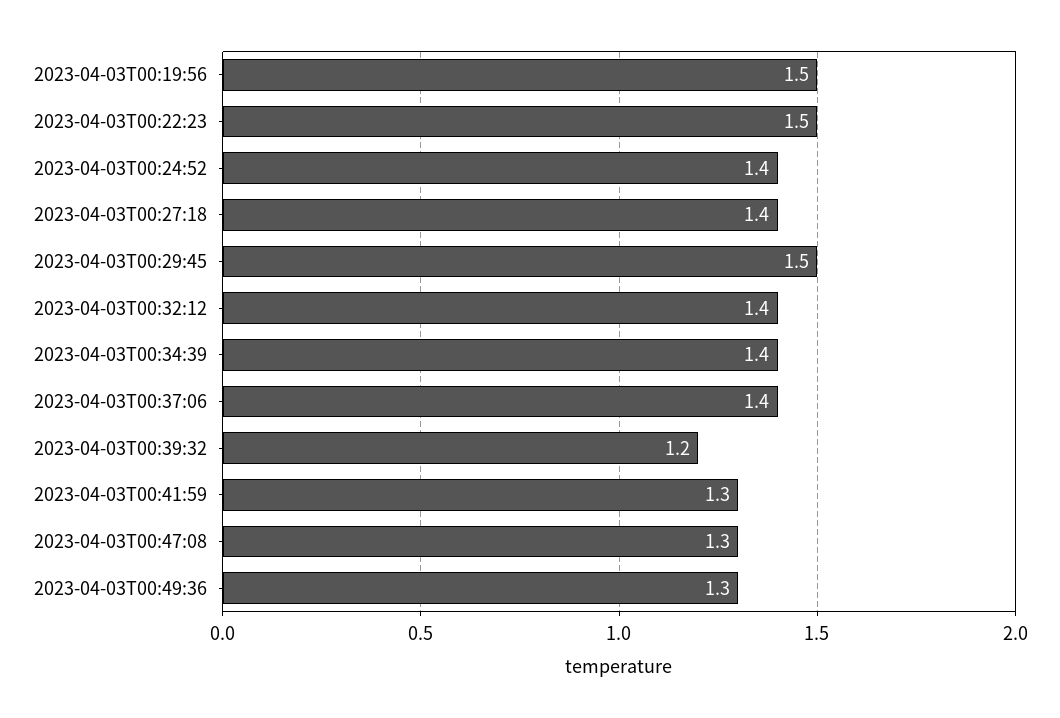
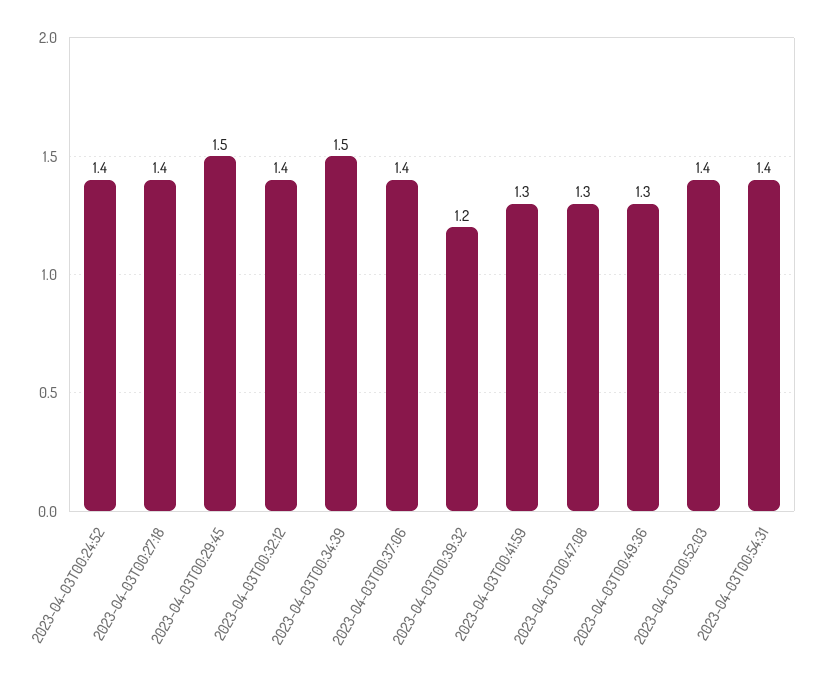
2023-04-03T00:19:56: 1.5 -> none
2023-04-03T00:22:23: 1.5 -> none
2023-04-03T00:34:39: 1.4 -> 1.5
2023-04-03T00:52:03: none -> 1.4
2023-04-03T00:54:31: none -> 1.4

